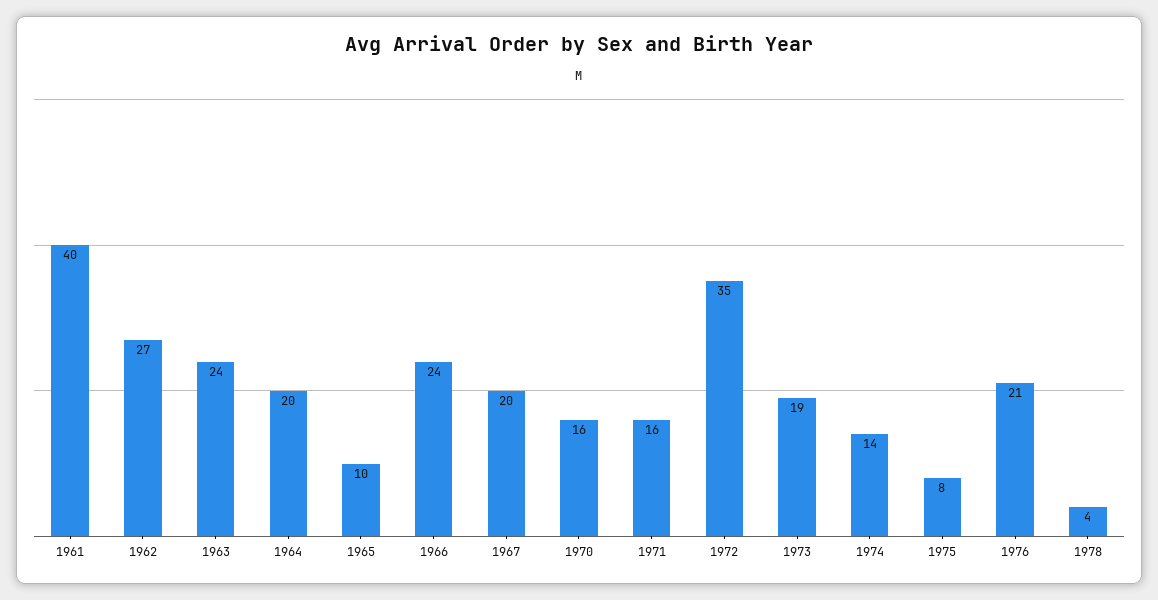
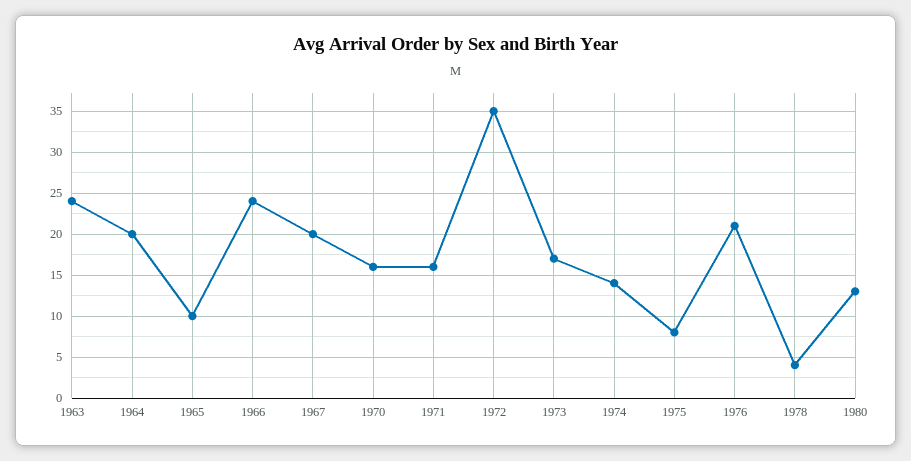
1961: 40 -> none
1962: 27 -> none
1973: 19 -> 17
1980: none -> 13

